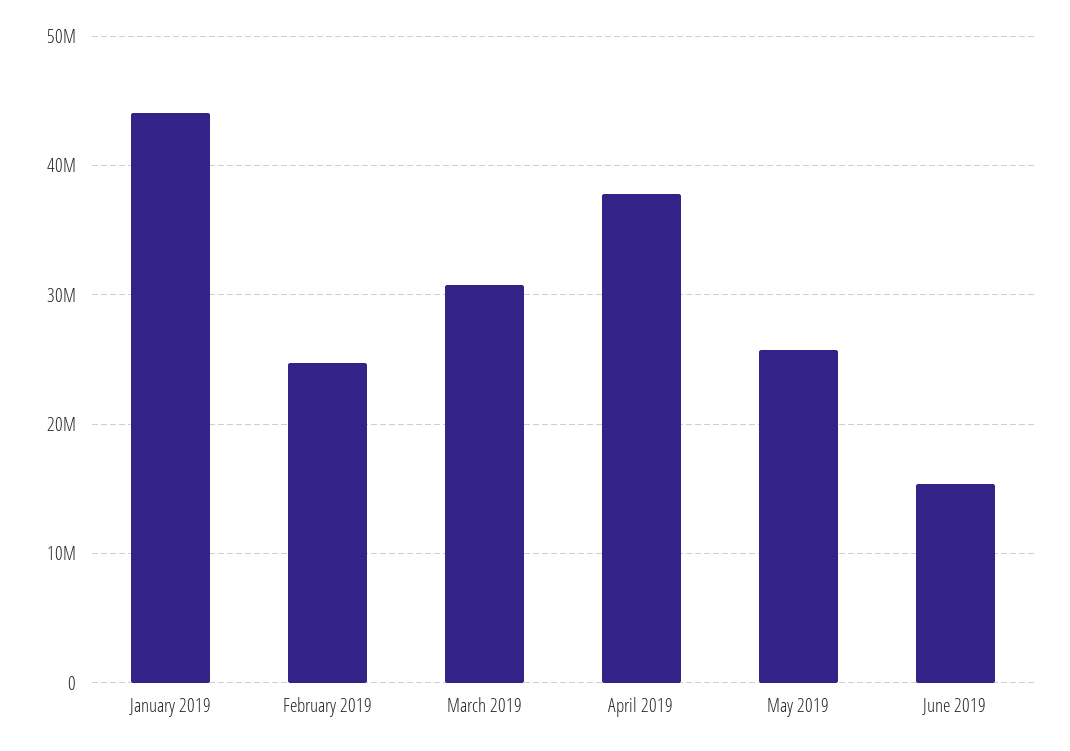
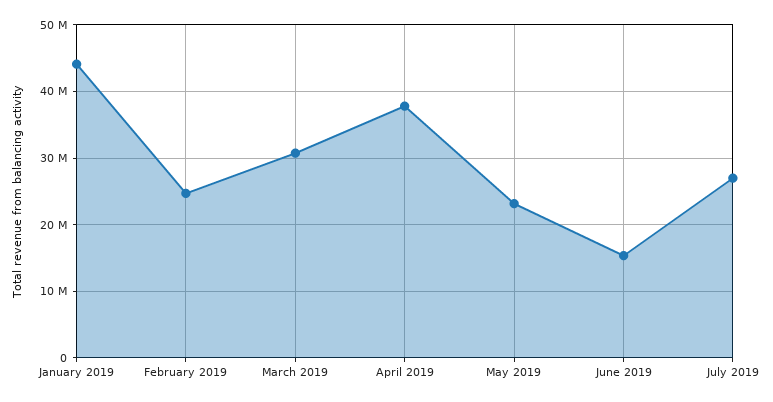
May 2019: 26000000 -> 23000000
July 2019: none -> 27000000

